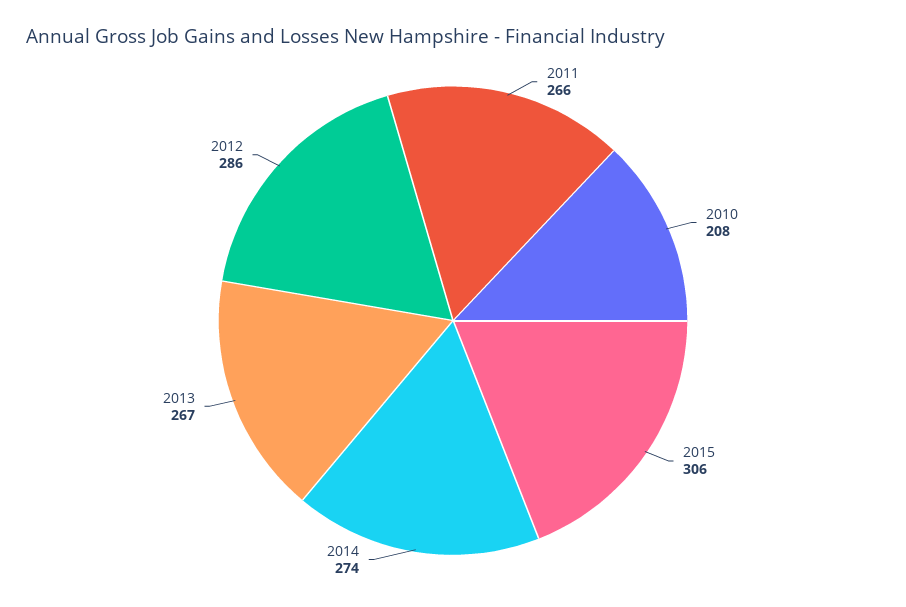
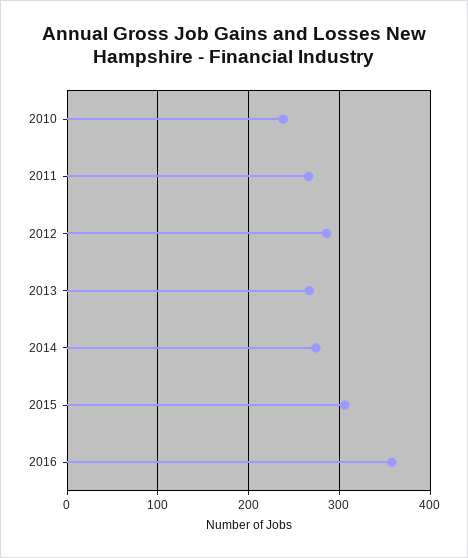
2010: 208 -> 240
2016: none -> 360

